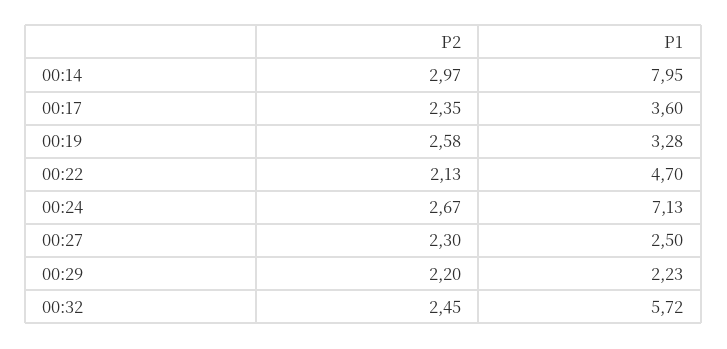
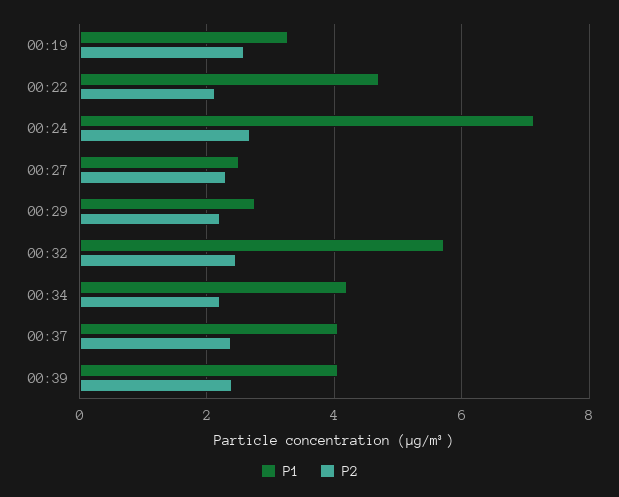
P2, 00:14: 2.97 -> none
P1, 00:14: 7.95 -> none
P2, 00:17: 2.35 -> none
P1, 00:17: 3.6 -> none
P1, 00:29: 2.23 -> 2.8
P1, 00:34: none -> 4.2
P2, 00:34: none -> 2.2
P1, 00:37: none -> 4
P2, 00:37: none -> 2.4
P1, 00:39: none -> 4
P2, 00:39: none -> 2.4

